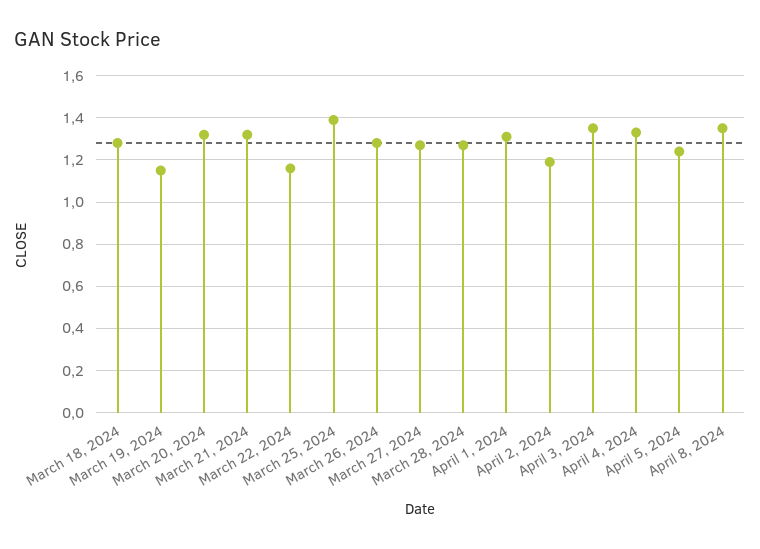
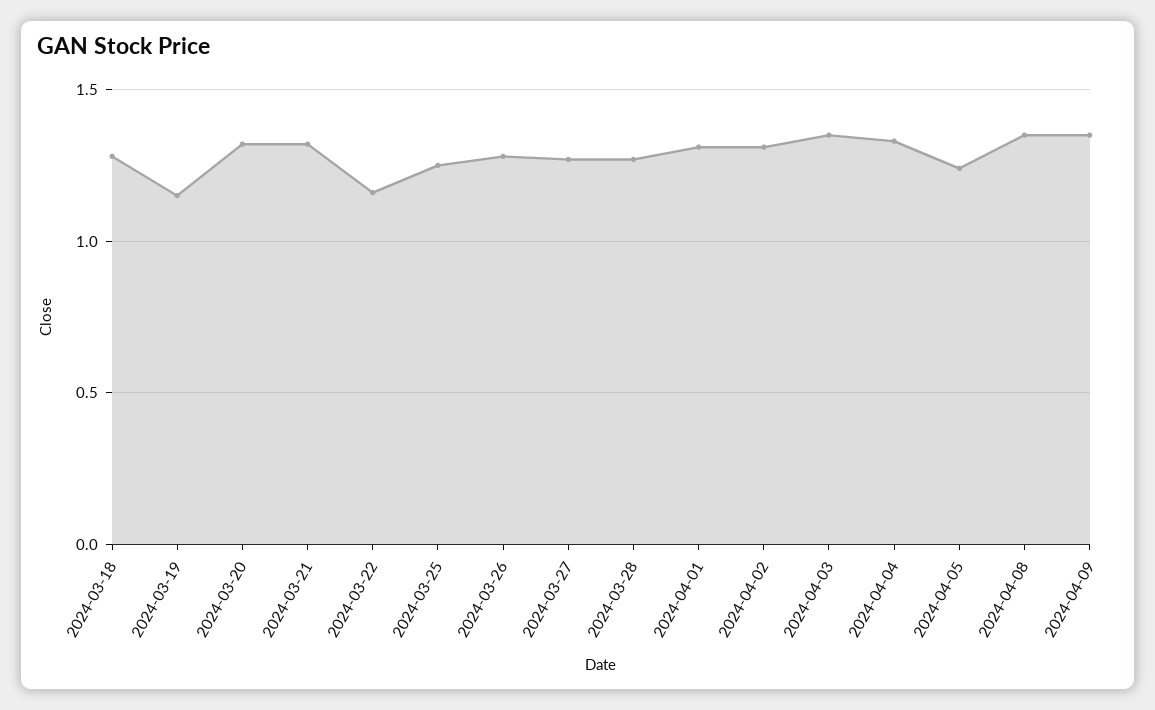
March 25, 2024: 1.4 -> 1.25
April 2, 2024: 1.2 -> 1.3
2024-04-09: none -> 1.35

